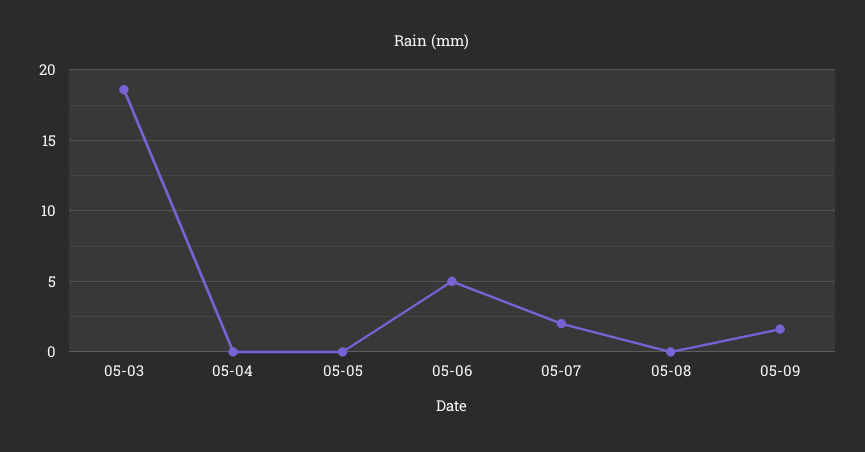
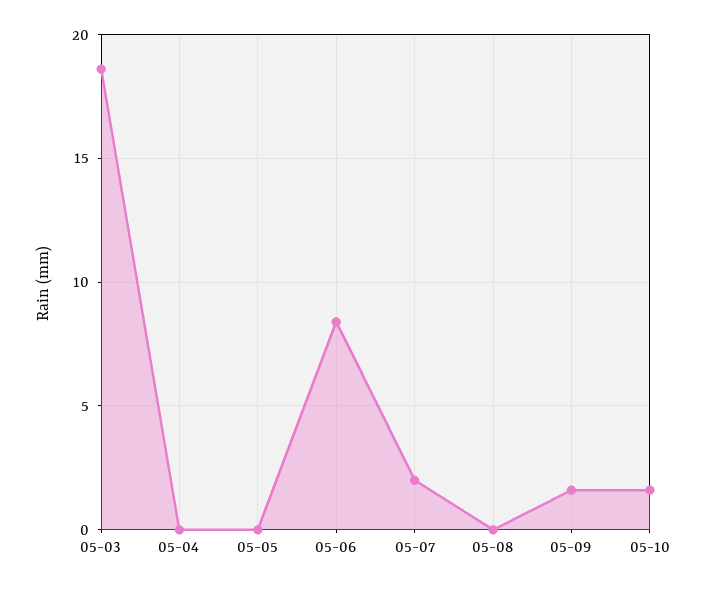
05-06: 5 -> 8.5
05-10: none -> 1.5

